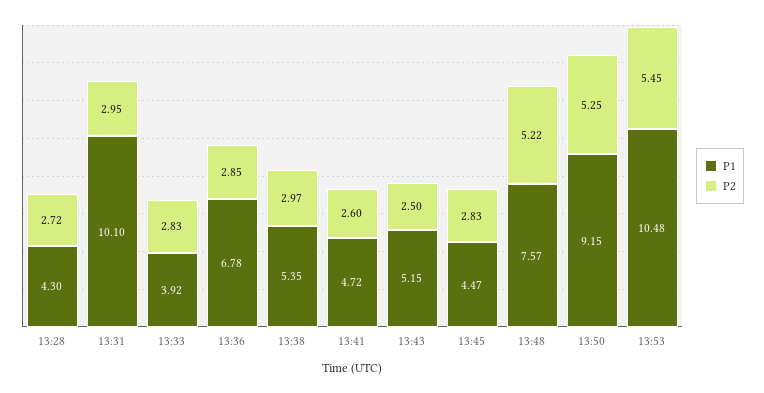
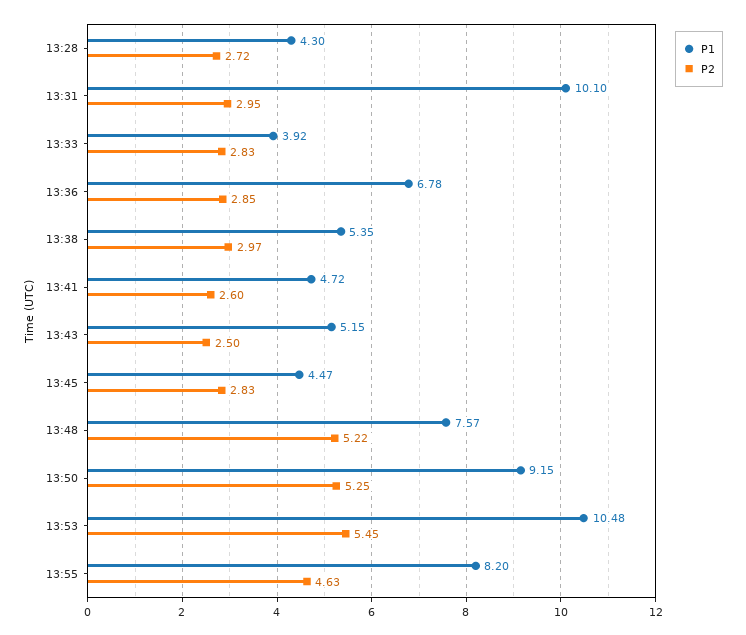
P1, 13:55: none -> 8.2
P2, 13:55: none -> 4.63

